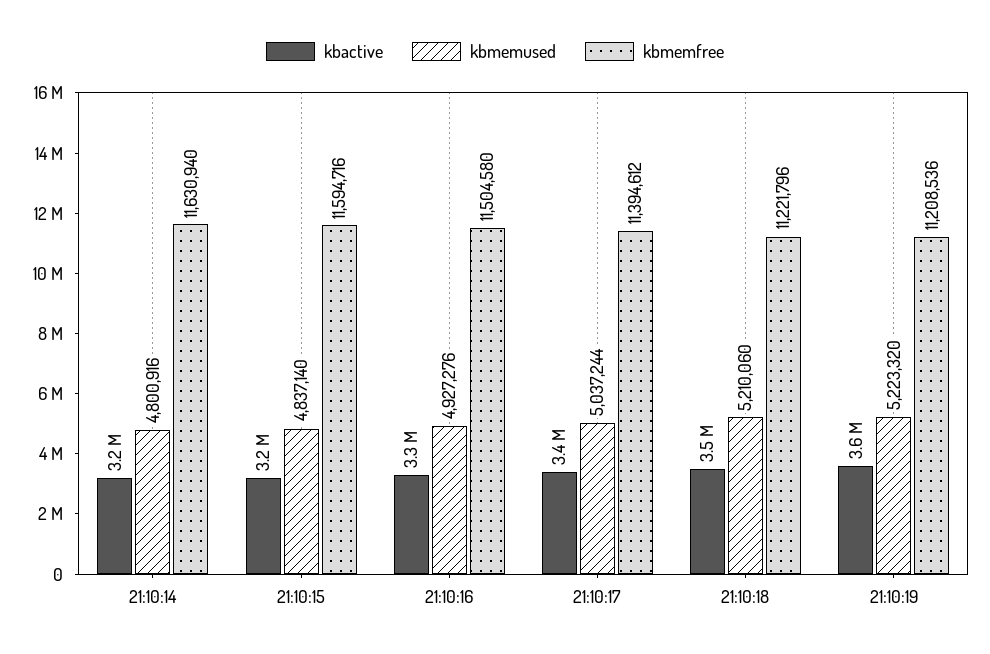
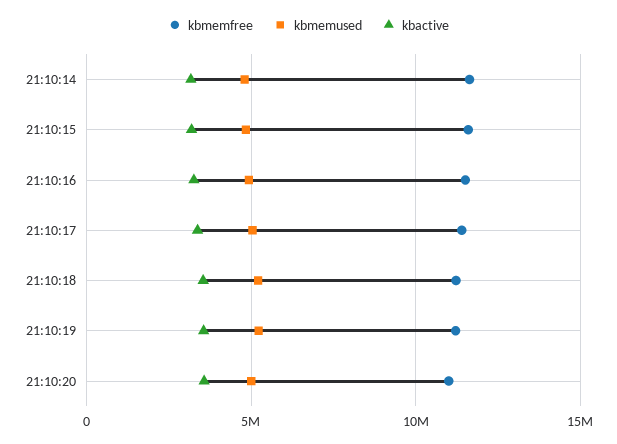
kbmemfree, 21:10:20: none -> 11000000
kbmemused, 21:10:20: none -> 5000000
kbactive, 21:10:20: none -> 3500000

